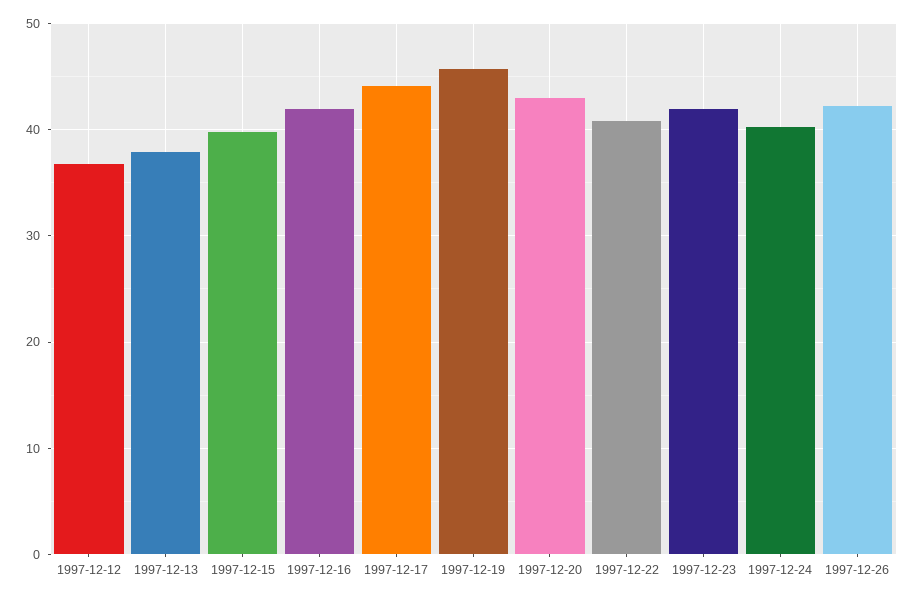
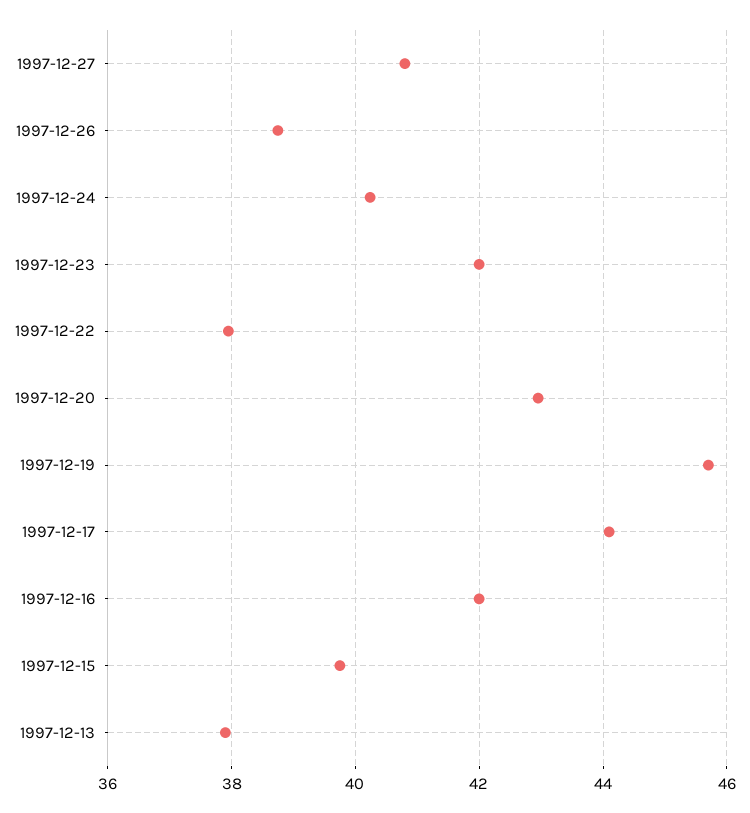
1997-12-12: 37 -> none
1997-12-22: 41 -> 38
1997-12-26: 42 -> 38.8
1997-12-27: none -> 40.8

